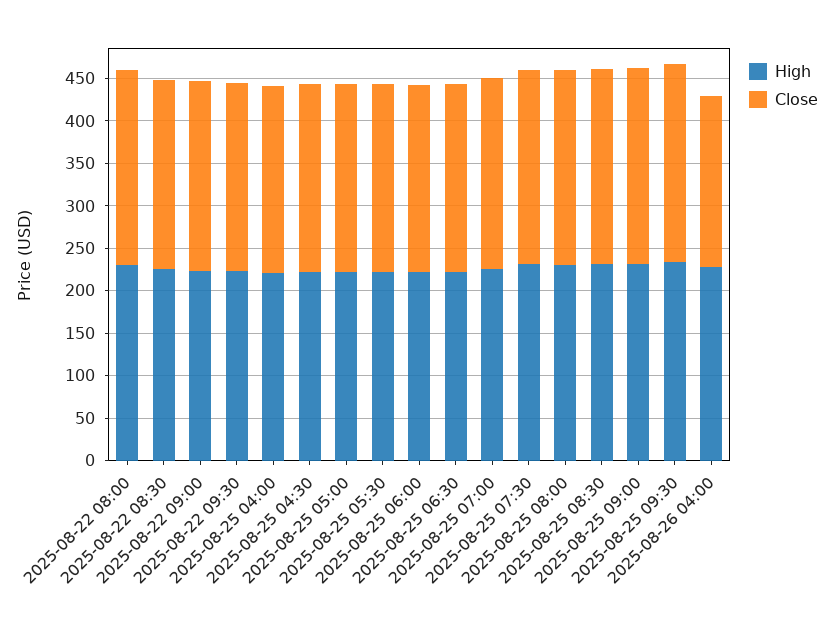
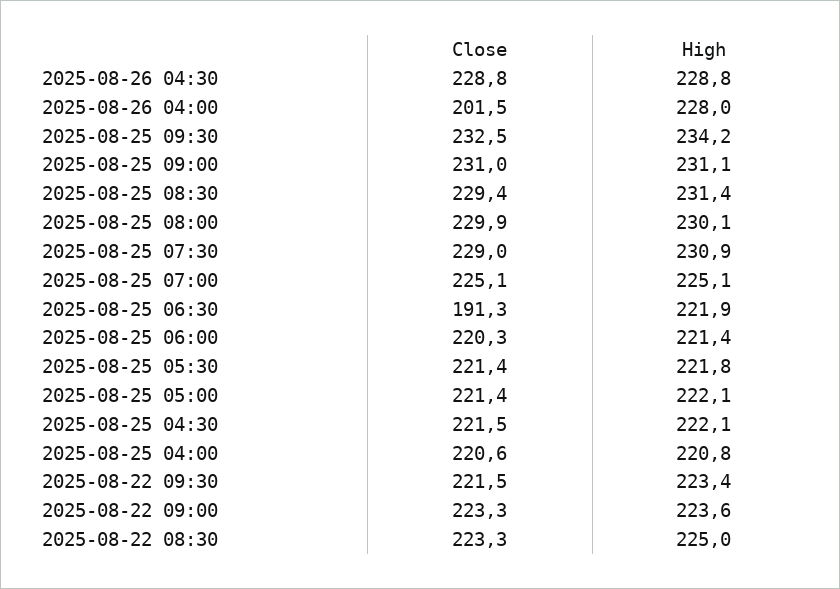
High, 2025-08-22 08:00: 230 -> none
Close, 2025-08-22 08:00: 230 -> none
Close, 2025-08-25 06:30: 220 -> 191.3
Close, 2025-08-26 04:30: none -> 228.8
High, 2025-08-26 04:30: none -> 228.8

